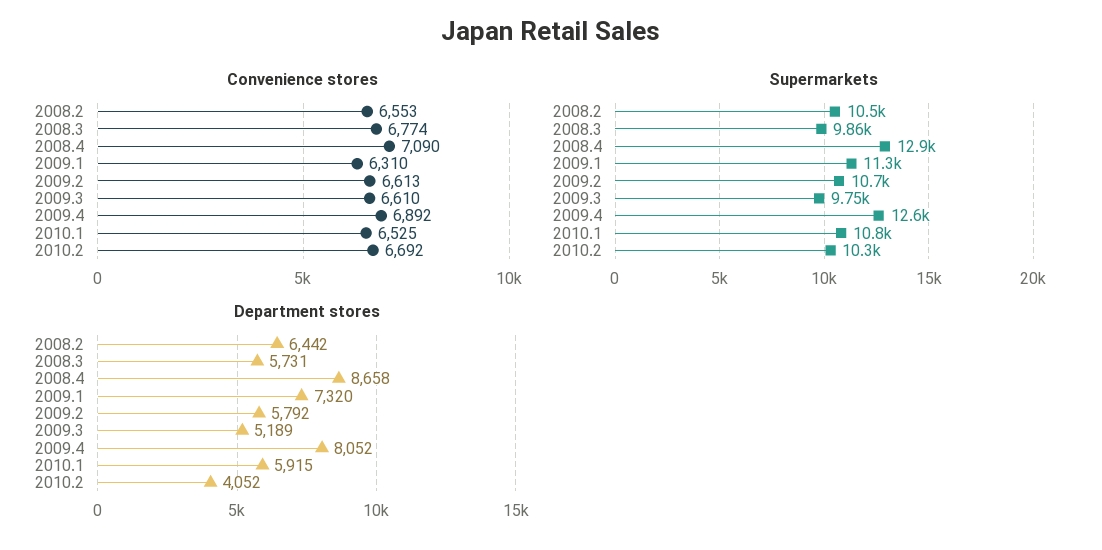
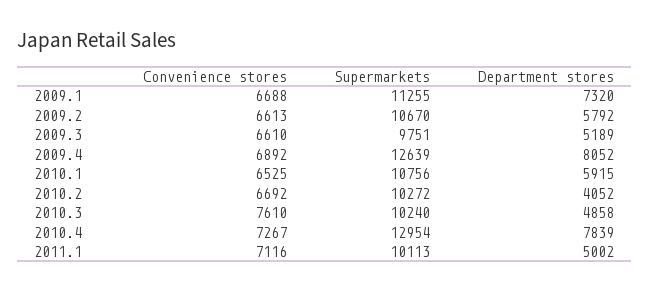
Convenience stores, 2008.2: 6553 -> none
Convenience stores, 2008.3: 6774 -> none
Convenience stores, 2008.4: 7090 -> none
Convenience stores, 2009.1: 6310 -> 6688
Supermarkets, 2008.2: 10500 -> none
Supermarkets, 2008.3: 9860 -> none
Supermarkets, 2008.4: 12900 -> none
Department stores, 2008.2: 6442 -> none
Department stores, 2008.3: 5731 -> none
Department stores, 2008.4: 8658 -> none
Convenience stores, 2010.3: none -> 7610
Supermarkets, 2010.3: none -> 10240
Department stores, 2010.3: none -> 4858
Convenience stores, 2010.4: none -> 7267
Supermarkets, 2010.4: none -> 12954
Department stores, 2010.4: none -> 7839
Convenience stores, 2011.1: none -> 7116
Supermarkets, 2011.1: none -> 10113
Department stores, 2011.1: none -> 5002

